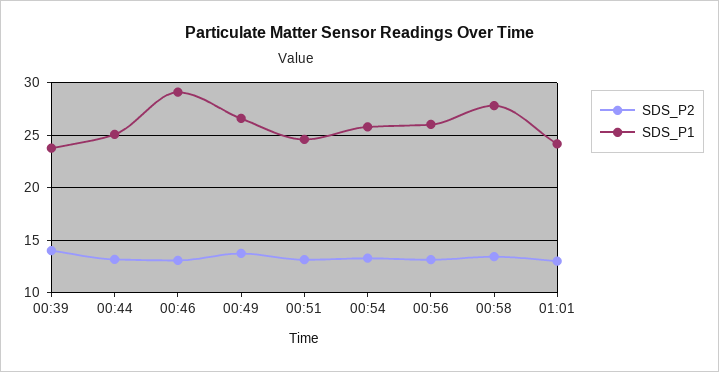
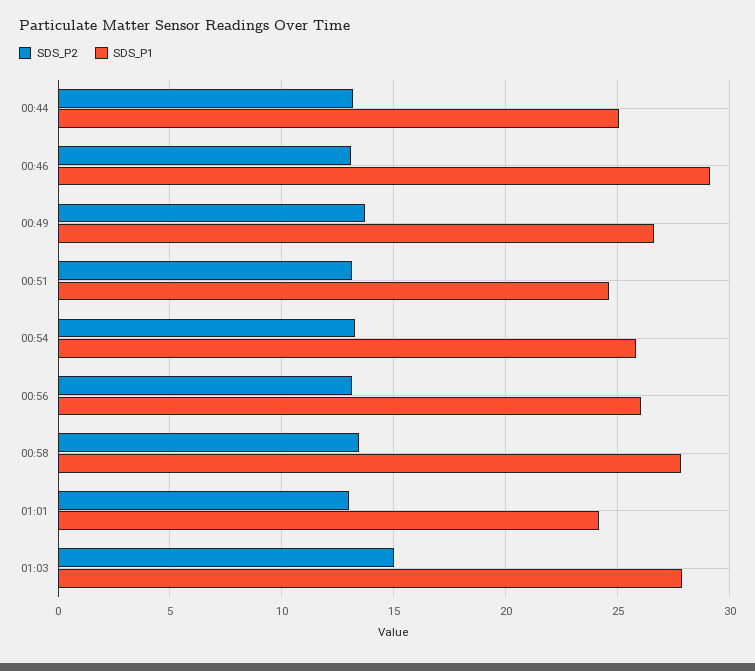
SDS_P2, 00:39: 14 -> none
SDS_P1, 00:39: 24 -> none
SDS_P2, 01:03: none -> 15
SDS_P1, 01:03: none -> 28

